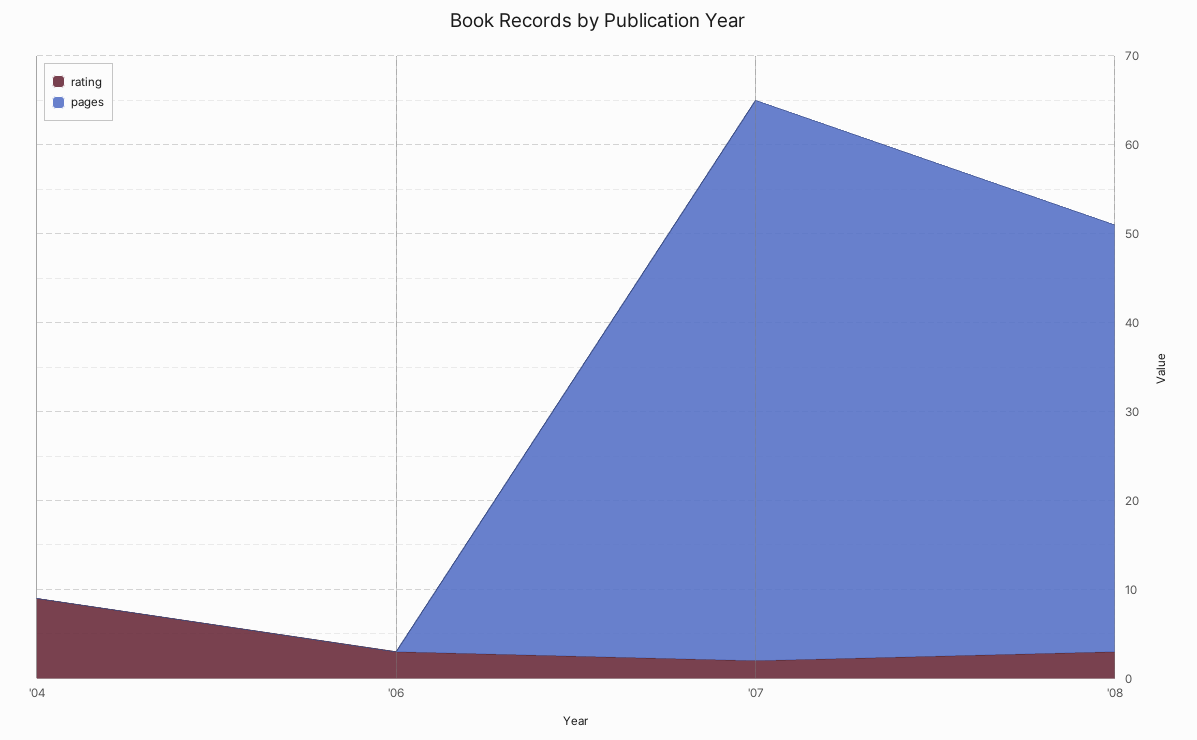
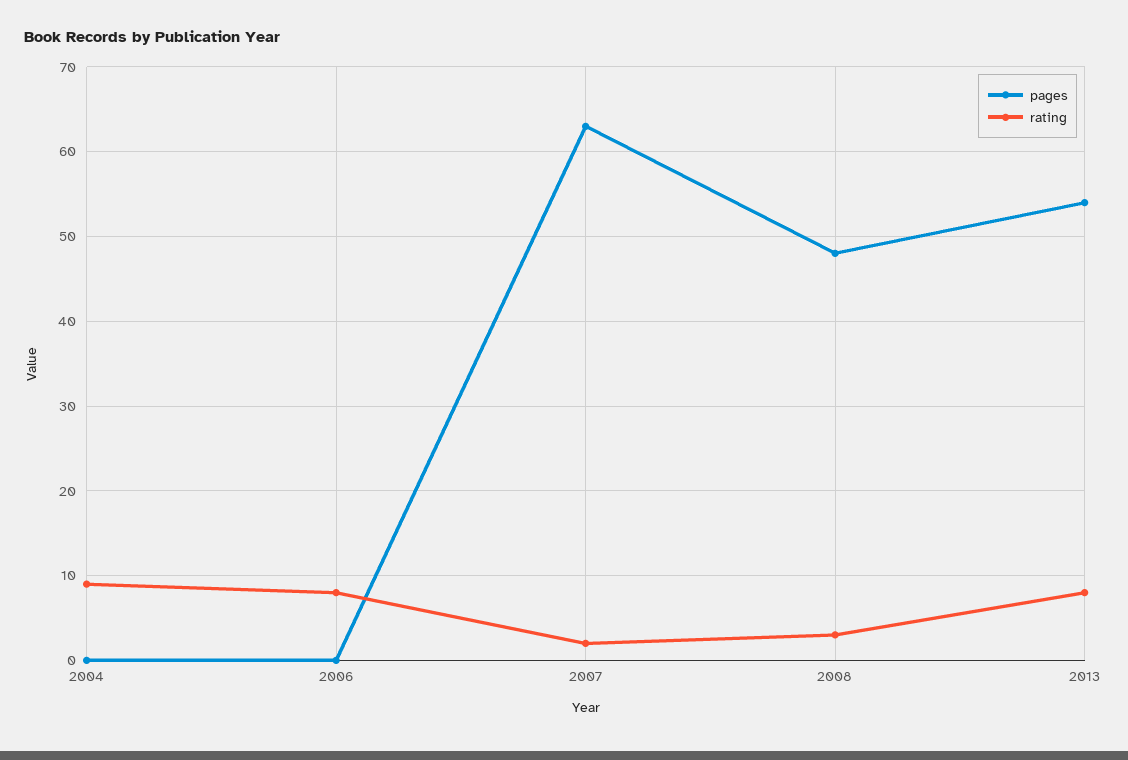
rating, '06: 3 -> 8
pages, 2013: none -> 54
rating, 2013: none -> 8

